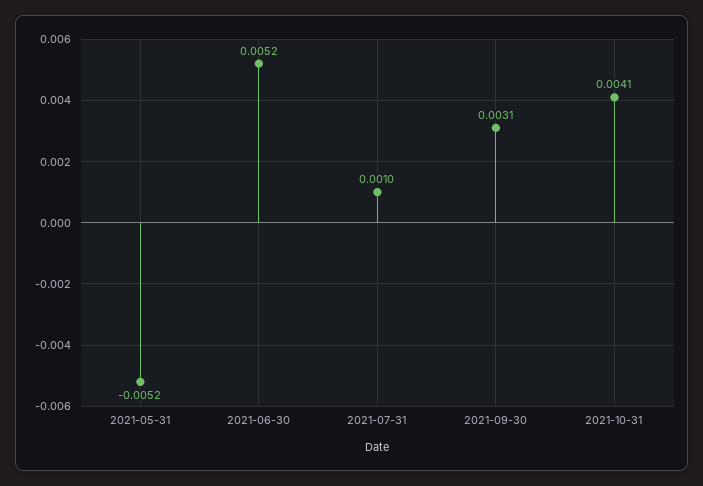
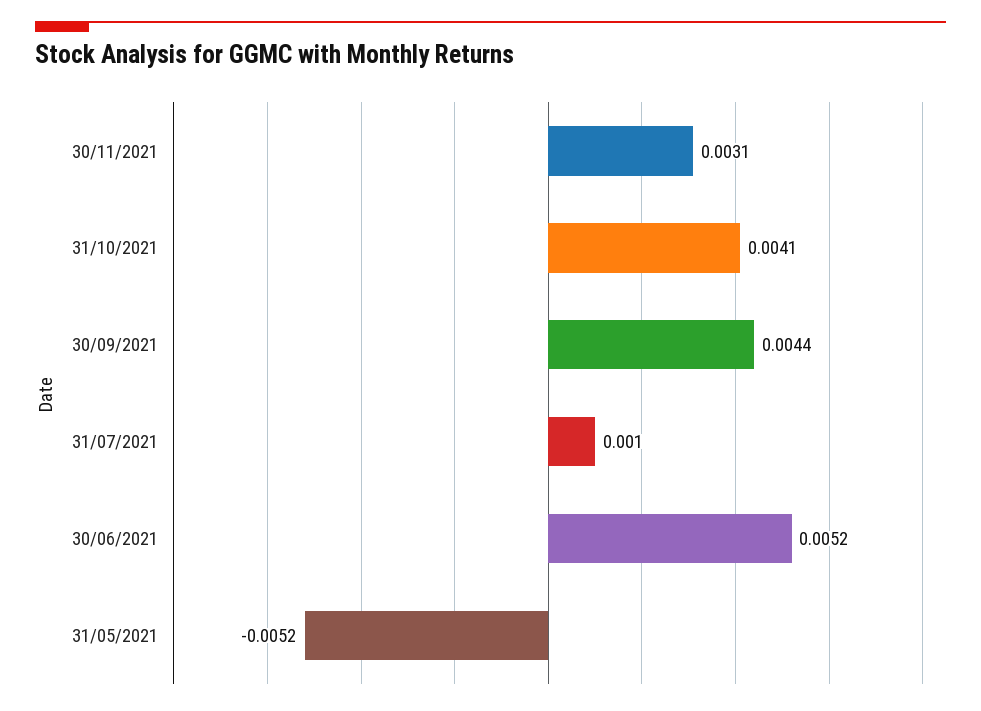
2021-09-30: 0.0031 -> 0.0044
30/11/2021: none -> 0.0031

